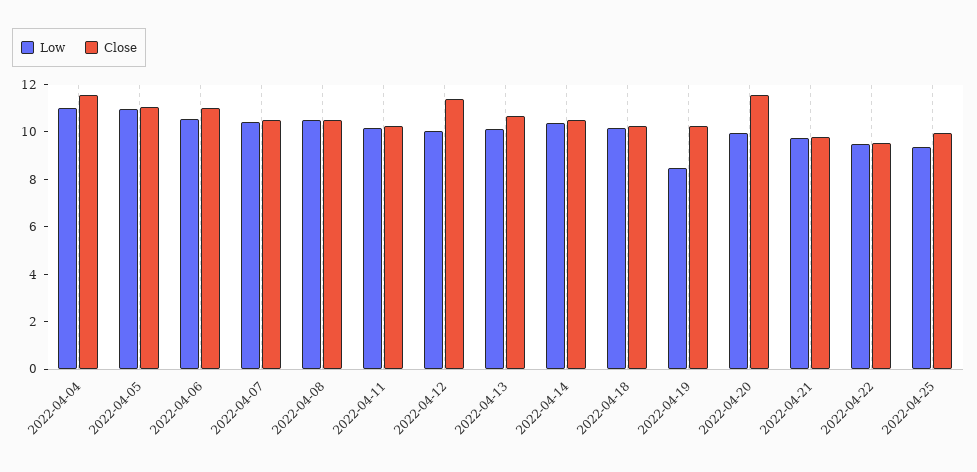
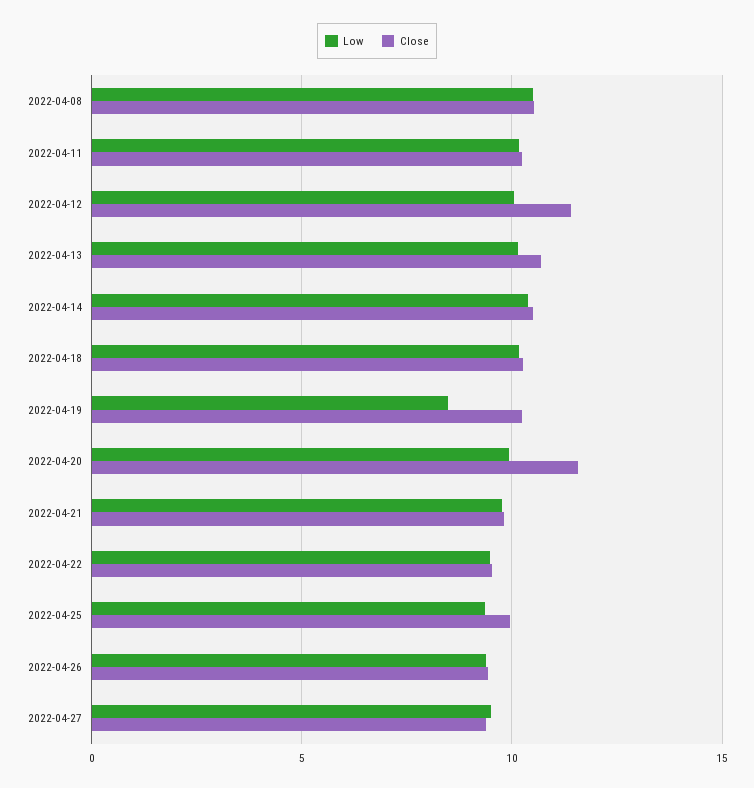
Low, 2022-04-04: 11 -> none
Close, 2022-04-04: 11.5 -> none
Low, 2022-04-05: 11 -> none
Close, 2022-04-05: 11 -> none
Low, 2022-04-06: 10.5 -> none
Close, 2022-04-06: 11 -> none
Low, 2022-04-07: 10.5 -> none
Close, 2022-04-07: 10.5 -> none
Low, 2022-04-26: none -> 9.5
Close, 2022-04-26: none -> 9.5
Low, 2022-04-27: none -> 9.5
Close, 2022-04-27: none -> 9.5

